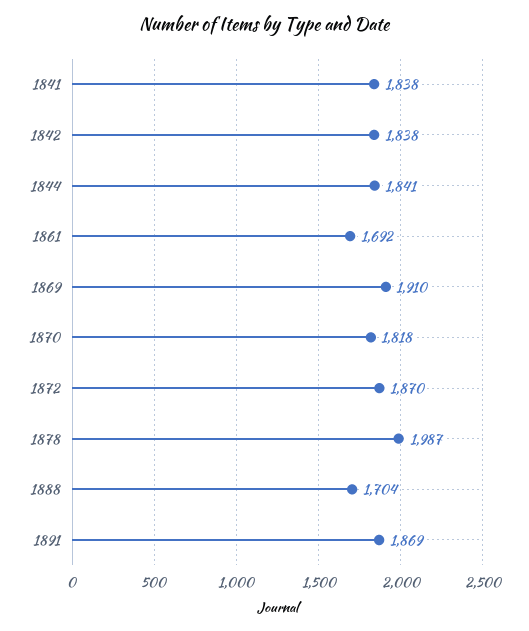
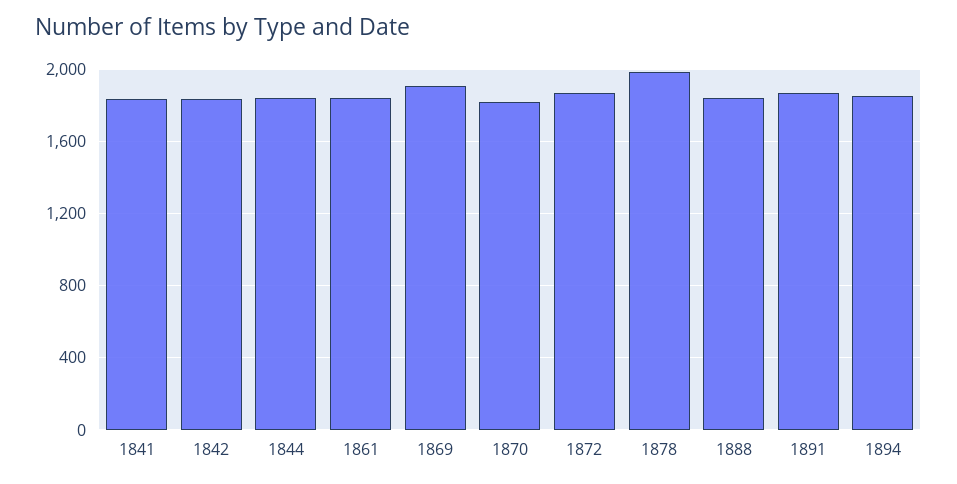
1861: 1692 -> 1850
1888: 1704 -> 1850
1894: none -> 1850

